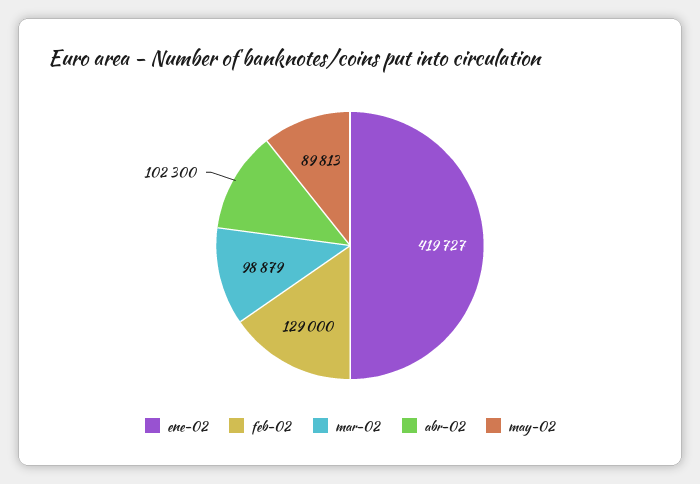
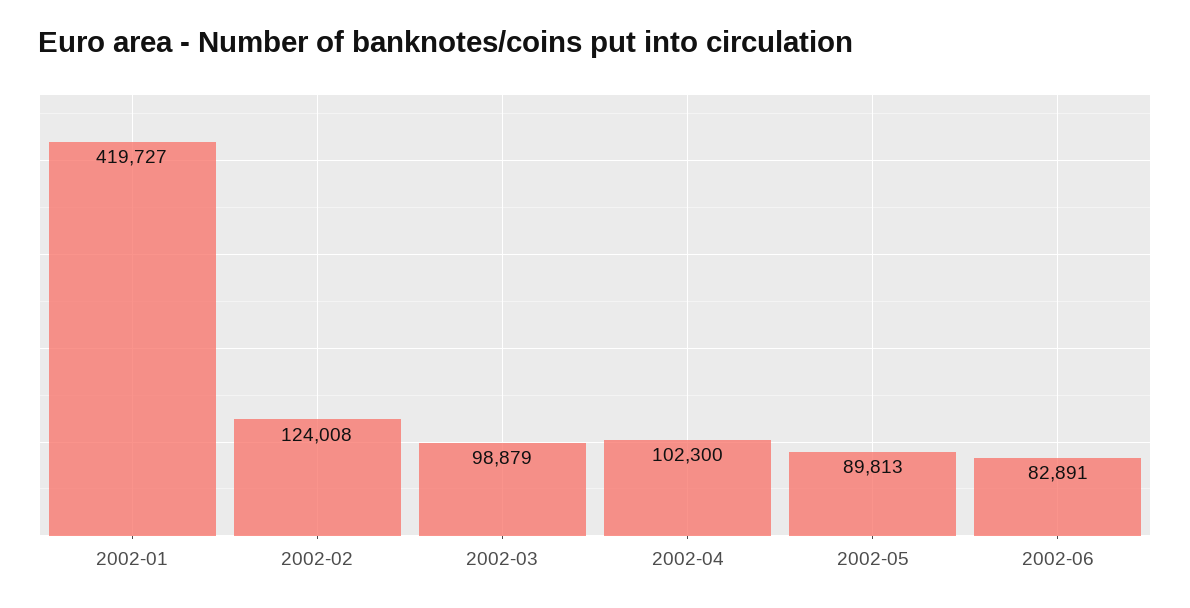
feb-02: 129000 -> 124008
2002-06: none -> 82891

